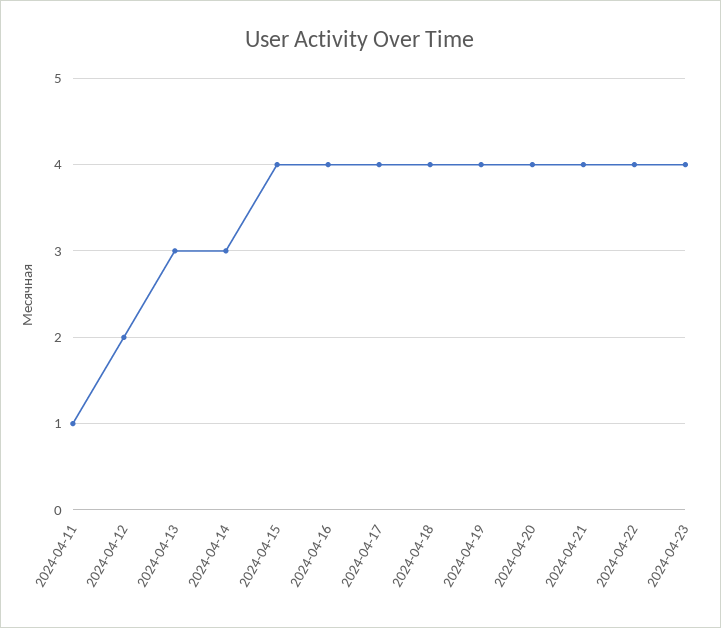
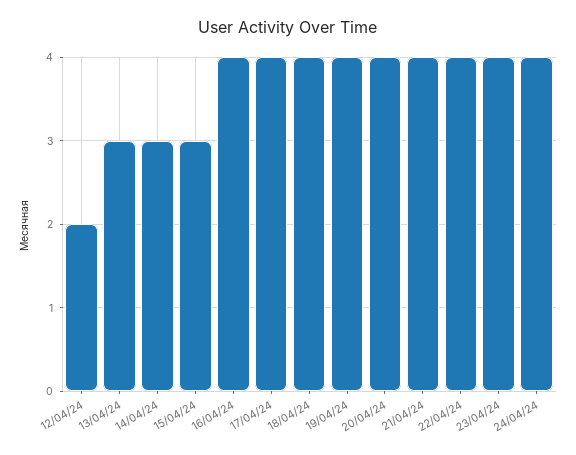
2024-04-11: 1 -> none
2024-04-15: 4 -> 3
24/04/24: none -> 4

